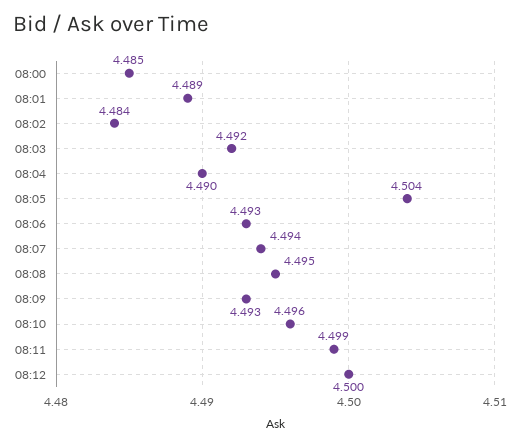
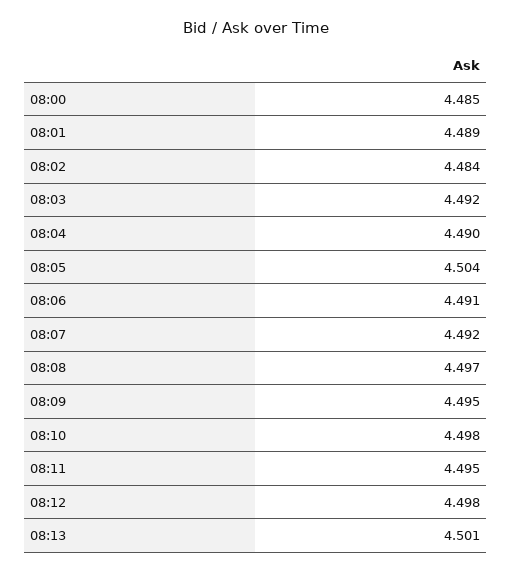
08:06: 4.493 -> 4.491
08:07: 4.494 -> 4.492
08:08: 4.495 -> 4.497
08:09: 4.493 -> 4.495
08:10: 4.496 -> 4.498
08:11: 4.499 -> 4.495
08:12: 4.5 -> 4.498
08:13: none -> 4.501

